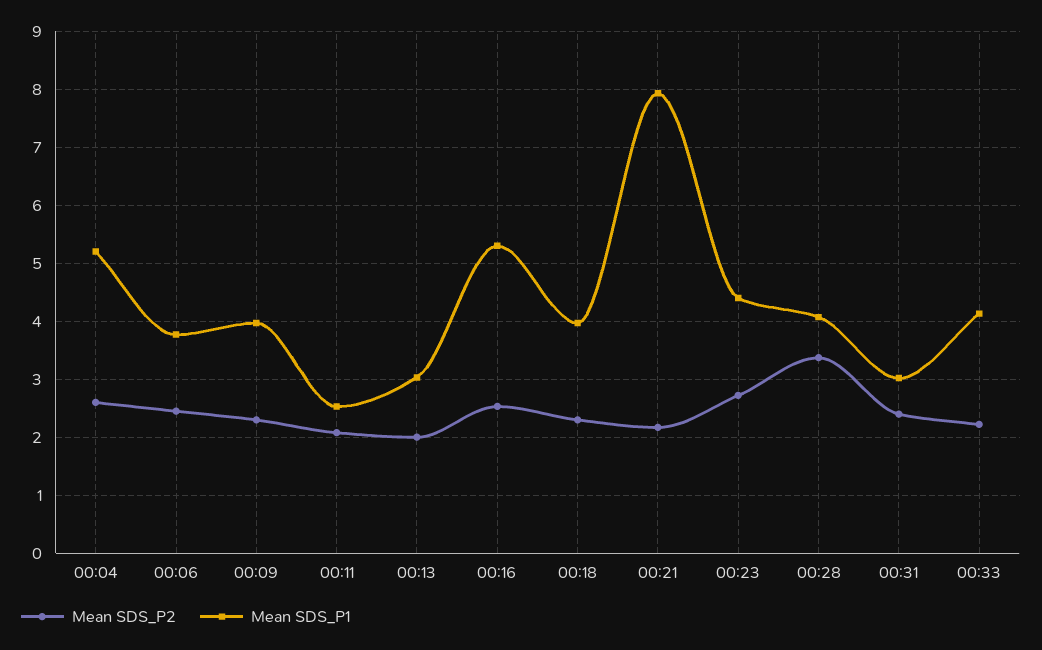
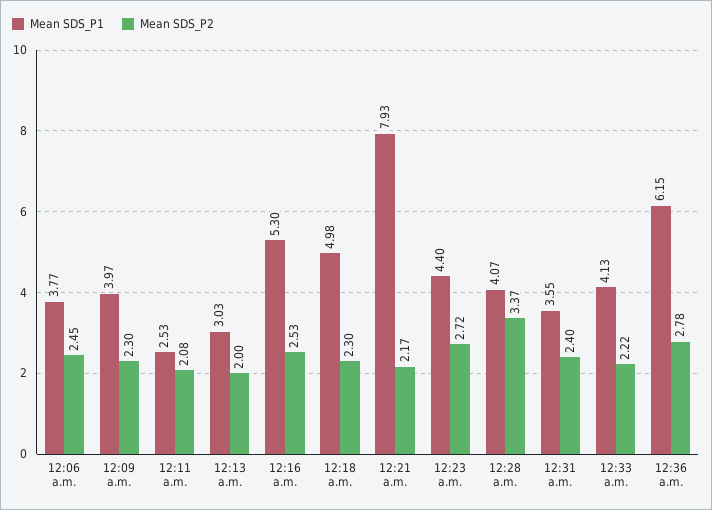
Mean SDS_P2, 00:04: 2.6 -> none
Mean SDS_P1, 00:04: 5.2 -> none
Mean SDS_P1, 00:18: 4 -> 4.98
Mean SDS_P1, 00:31: 3 -> 3.55
Mean SDS_P1, 12:36 a.m.: none -> 6.15
Mean SDS_P2, 12:36 a.m.: none -> 2.78

